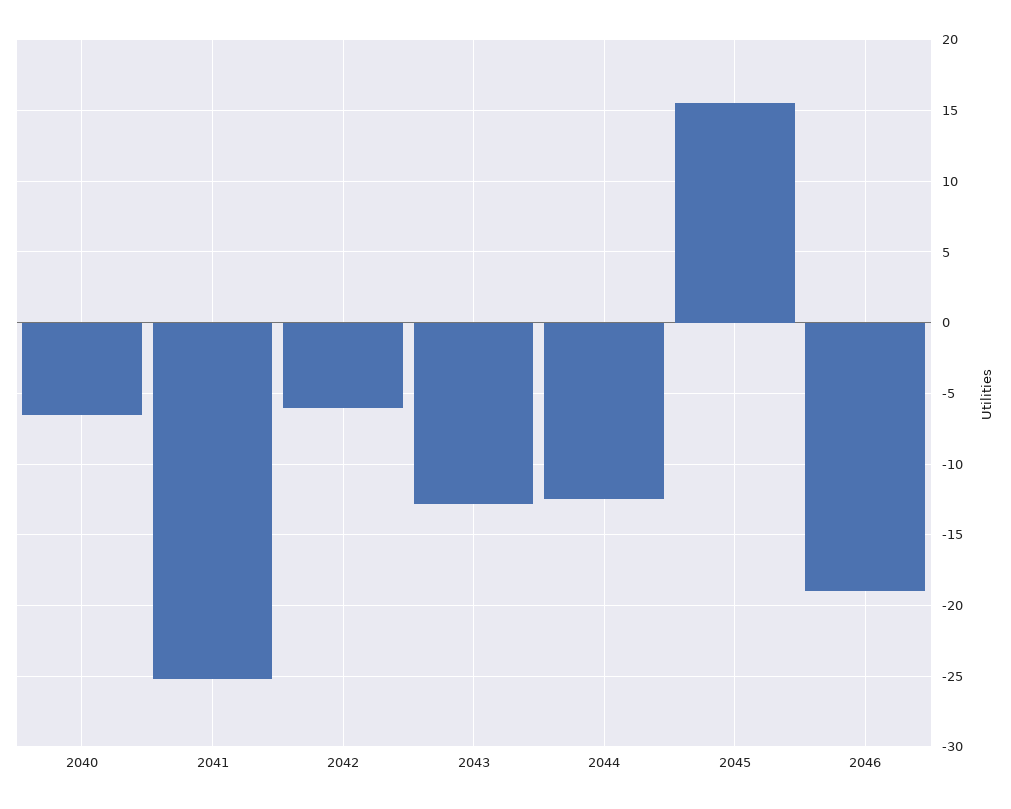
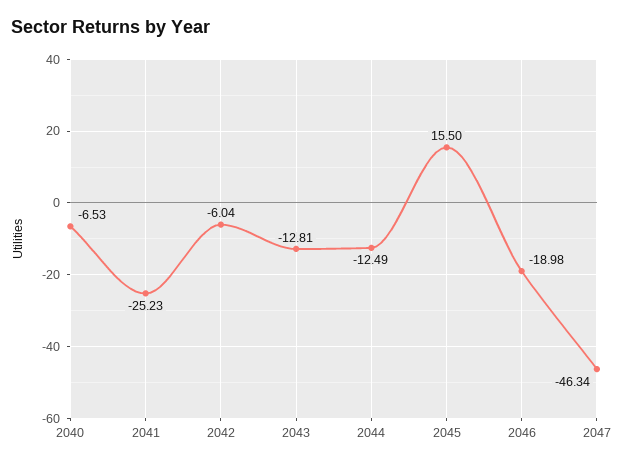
2047: none -> -46.34

